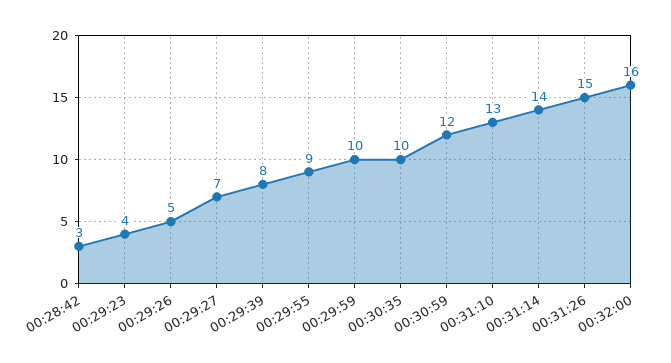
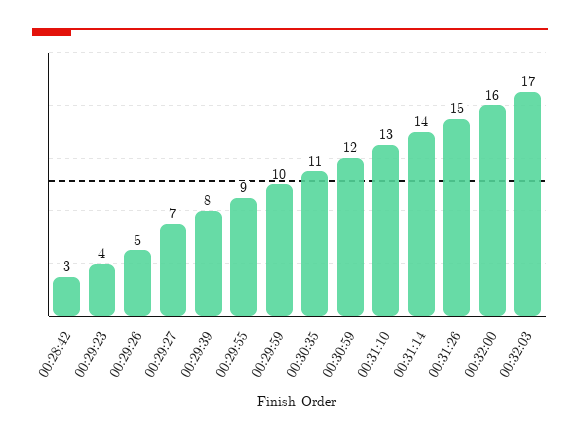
00:30:35: 10 -> 11
00:32:03: none -> 17

